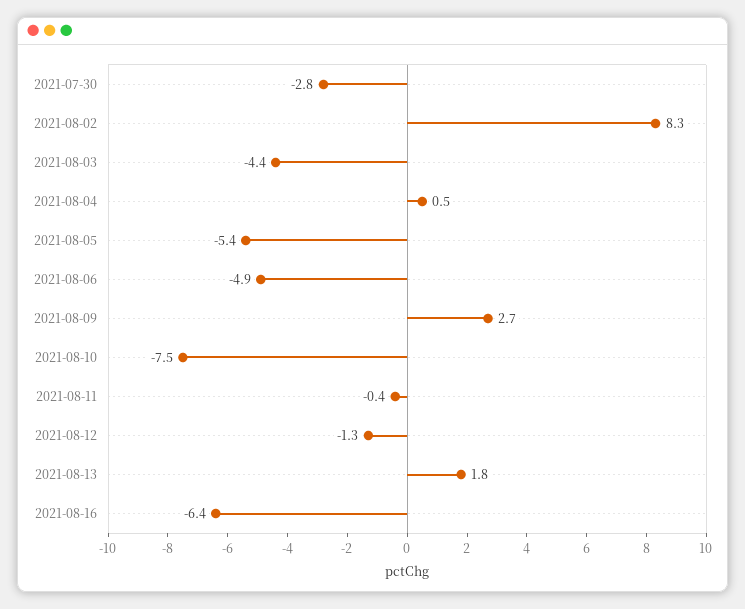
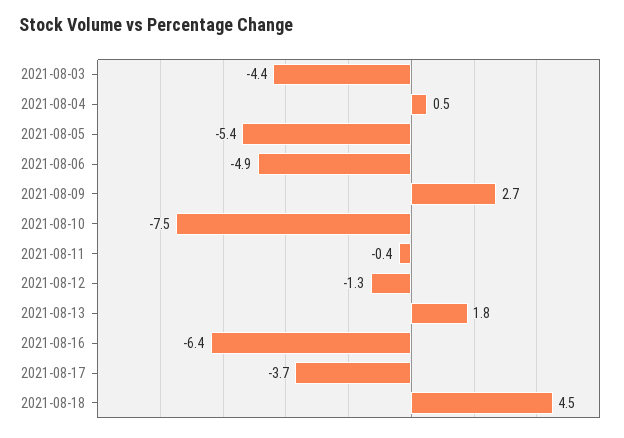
2021-07-30: -2.8 -> none
2021-08-02: 8.3 -> none
2021-08-17: none -> -3.7
2021-08-18: none -> 4.5

